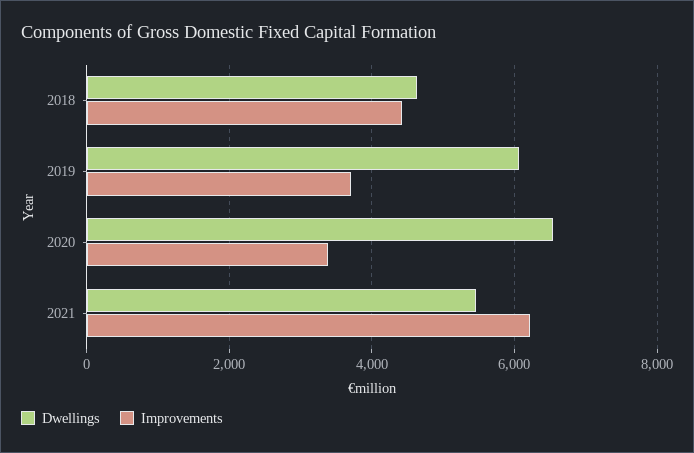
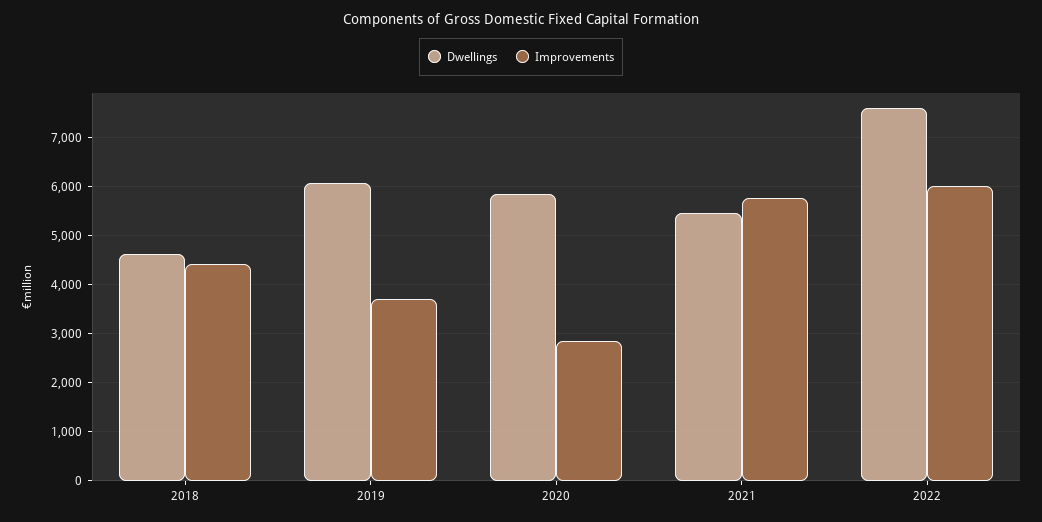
Dwellings, 2020: 6600 -> 5800
Improvements, 2020: 3400 -> 2800
Improvements, 2021: 6200 -> 5800
Dwellings, 2022: none -> 7600
Improvements, 2022: none -> 6000

